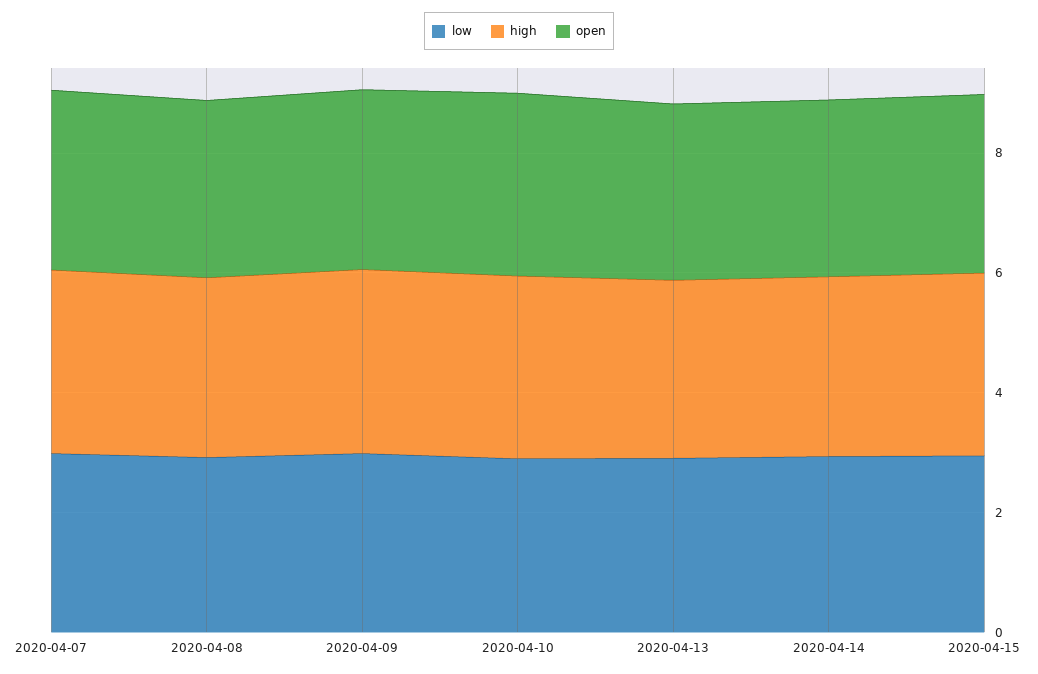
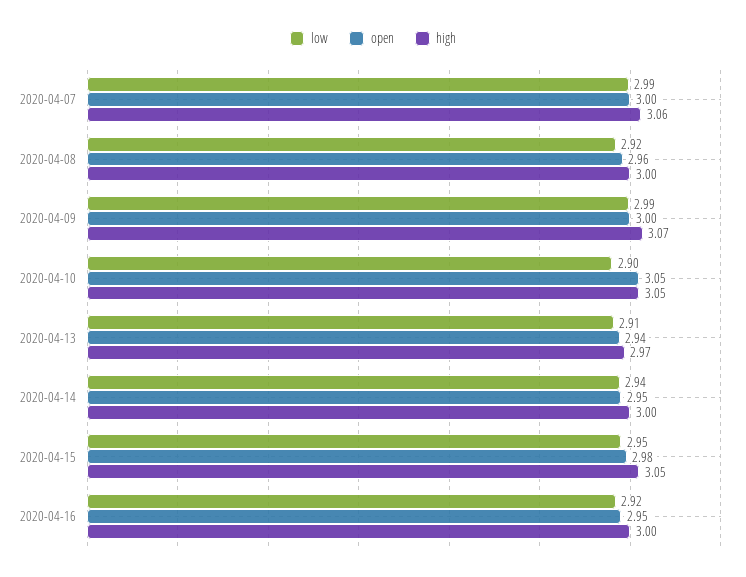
low, 2020-04-16: none -> 2.92
open, 2020-04-16: none -> 2.95
high, 2020-04-16: none -> 3

